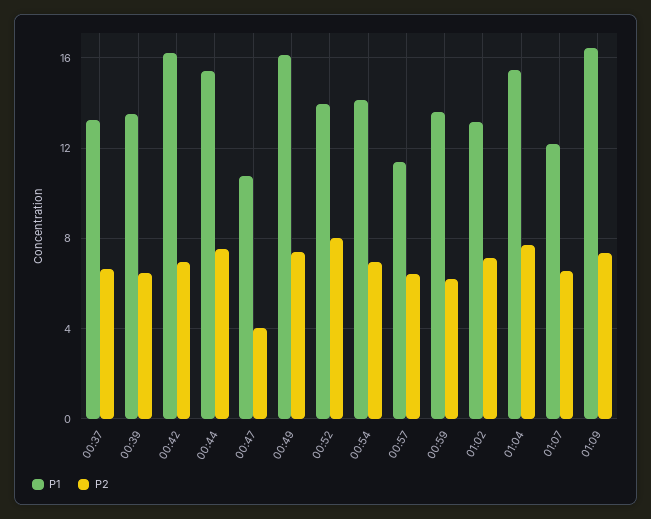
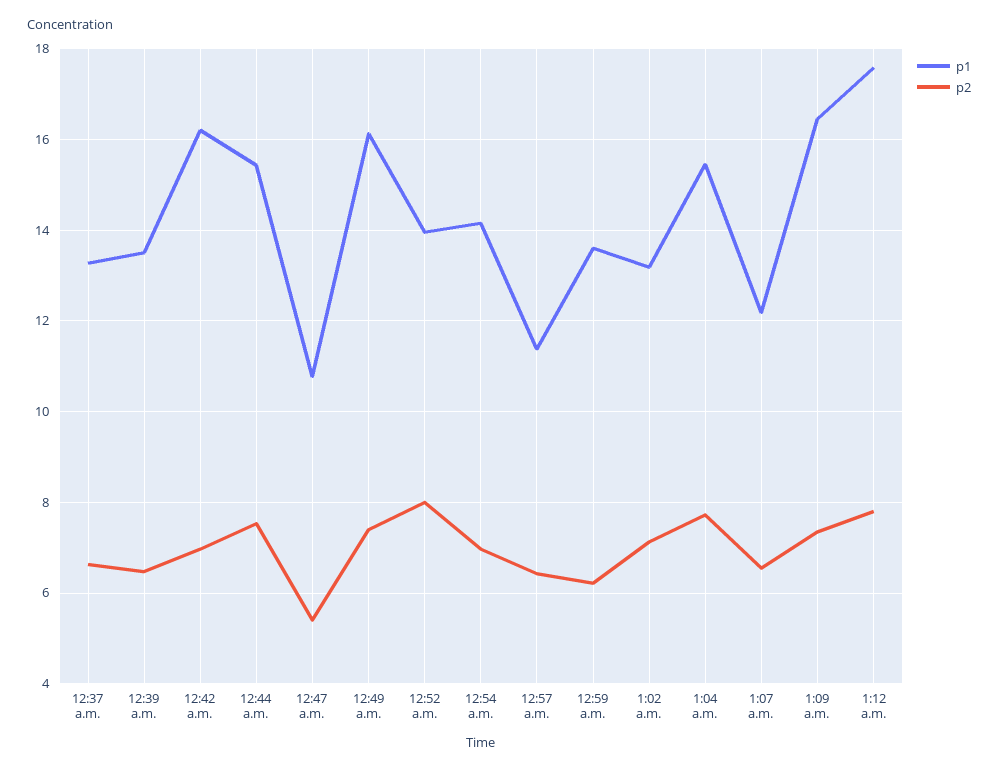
P2, 00:47: 4 -> 5.4
P1, 1:12 a.m.: none -> 17.6
P2, 1:12 a.m.: none -> 7.8

